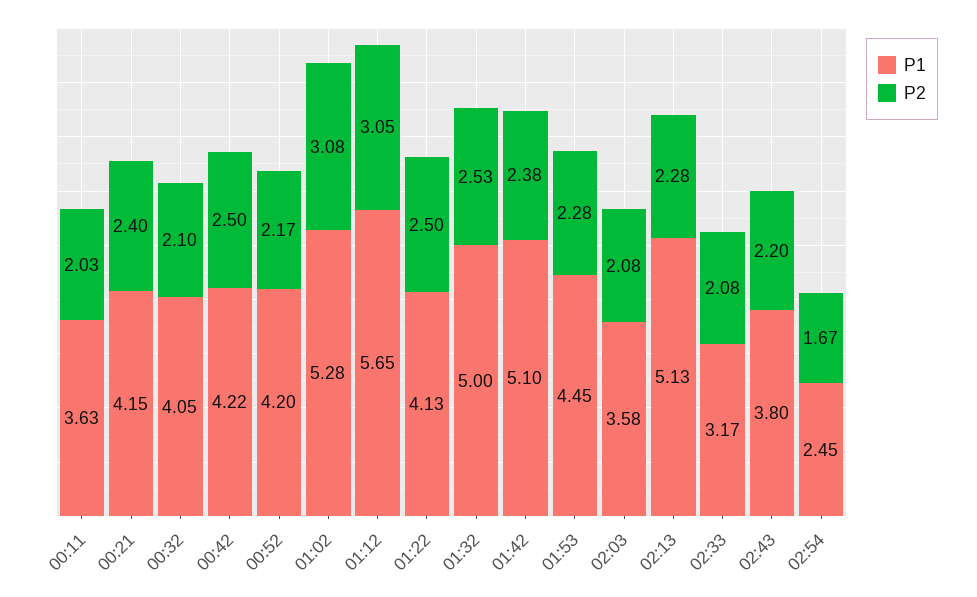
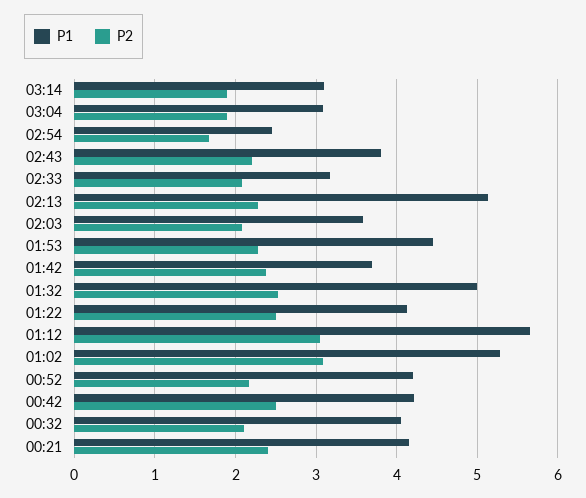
P1, 00:11: 3.63 -> none
P2, 00:11: 2.03 -> none
P1, 01:42: 5.1 -> 3.7
P1, 03:14: none -> 3.1
P2, 03:14: none -> 1.9
P1, 03:04: none -> 3.1
P2, 03:04: none -> 1.9

